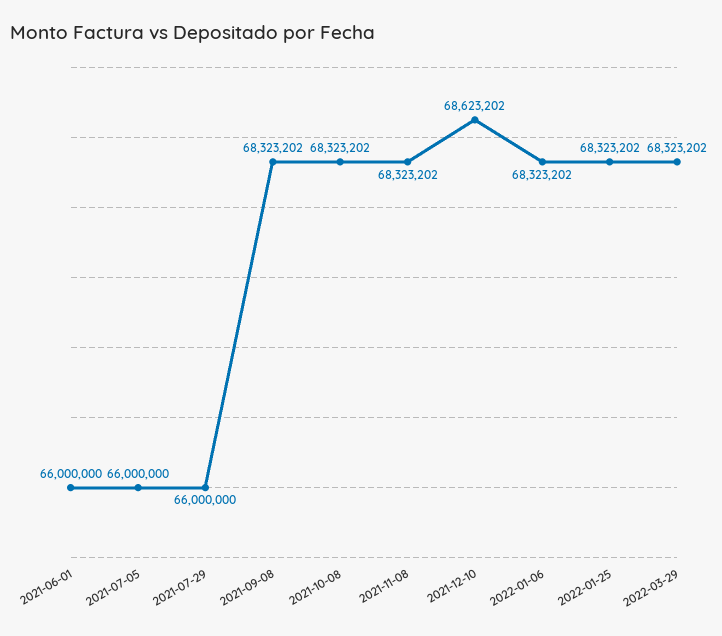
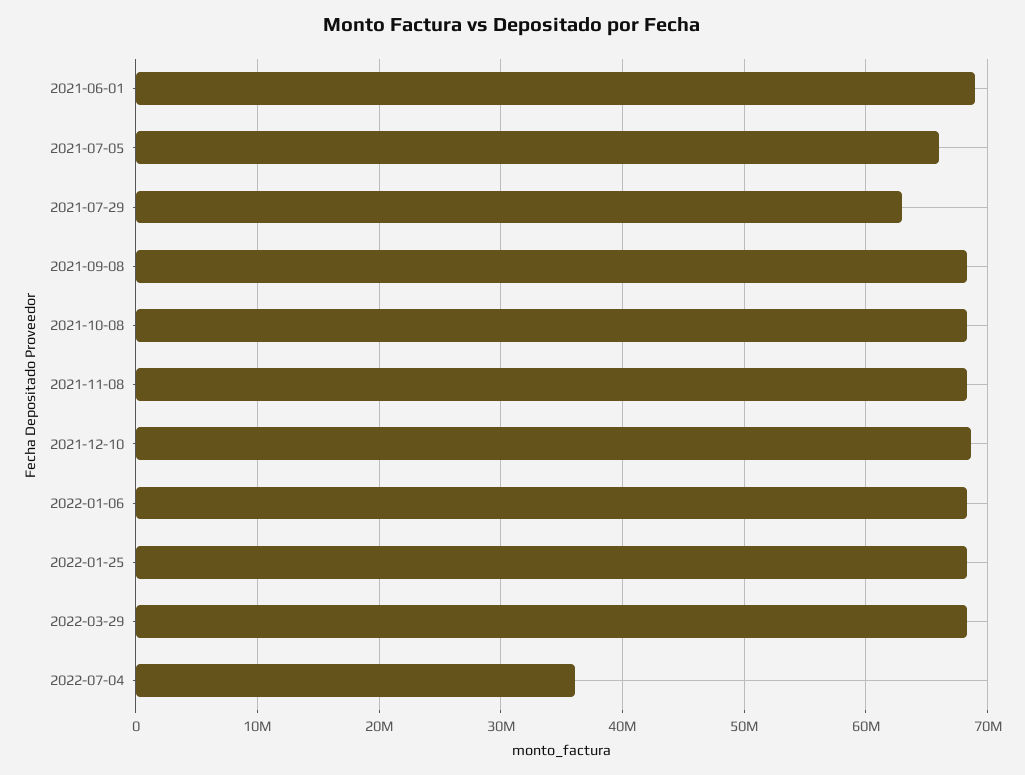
2021-06-01: 66000000 -> 69000000
2021-07-29: 66000000 -> 63000000
2022-07-04: none -> 36000000

